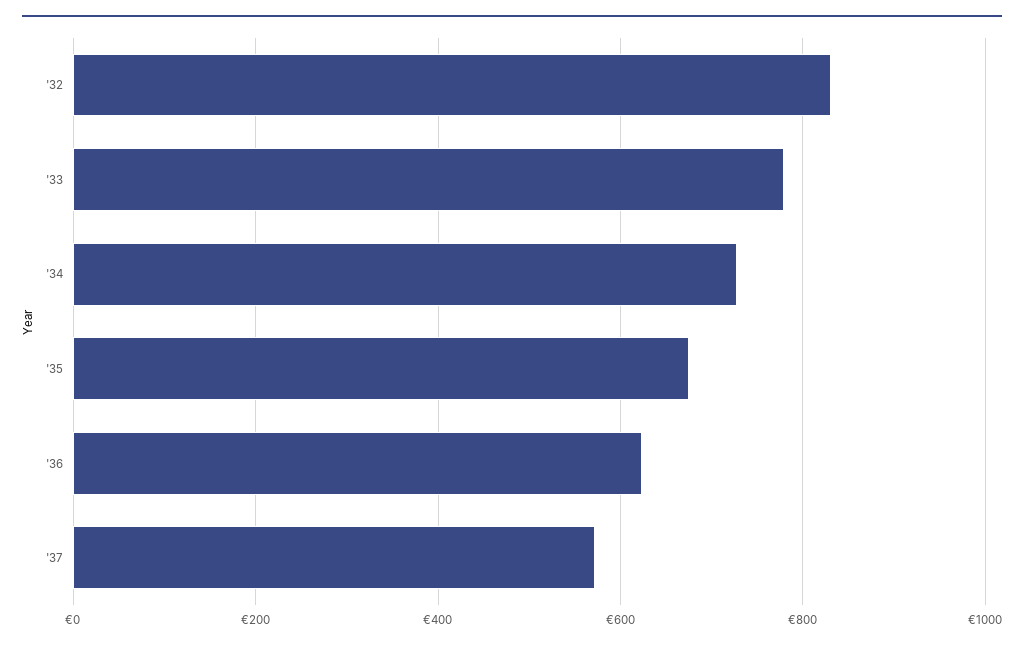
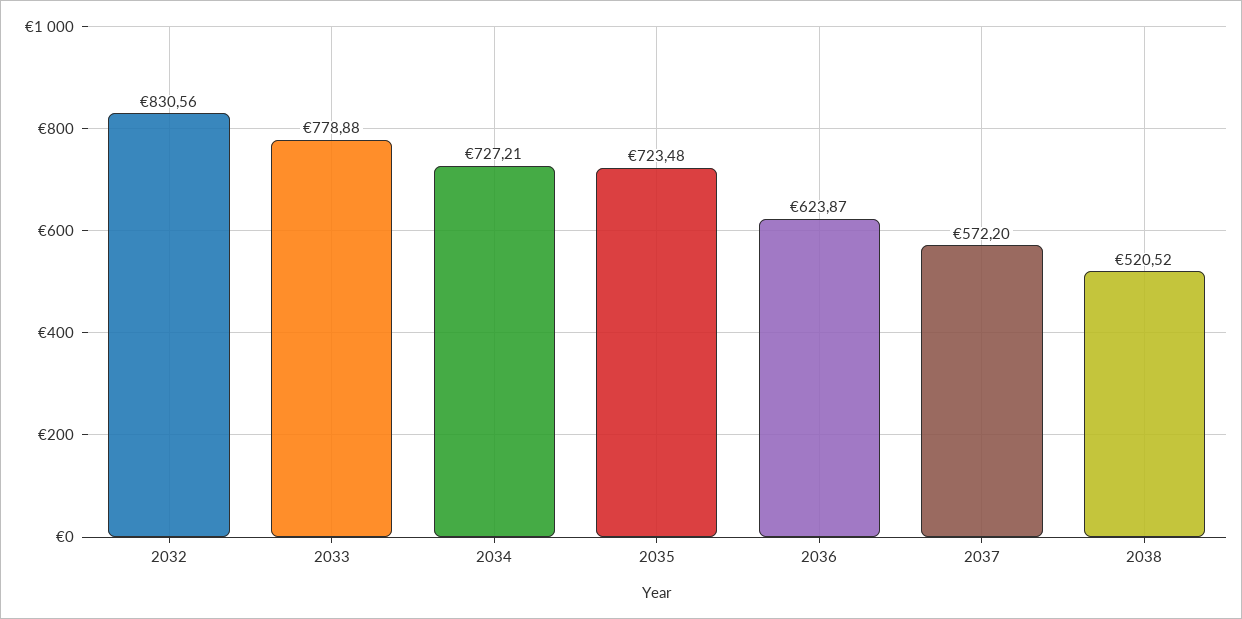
'35: 680 -> 723.48
2038: none -> 520.52

